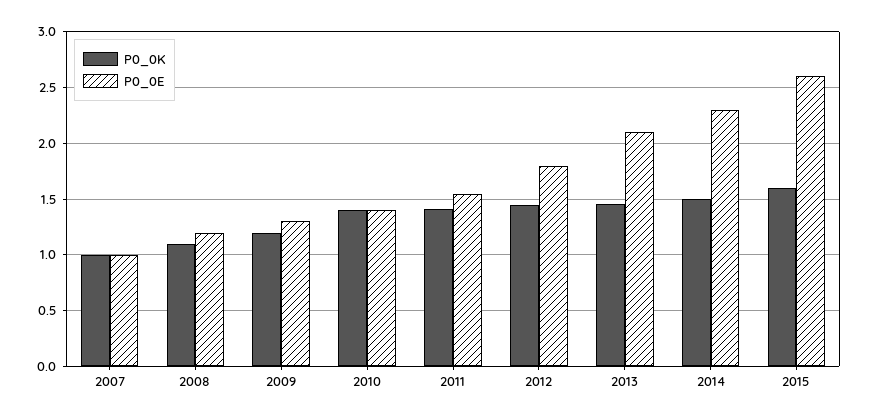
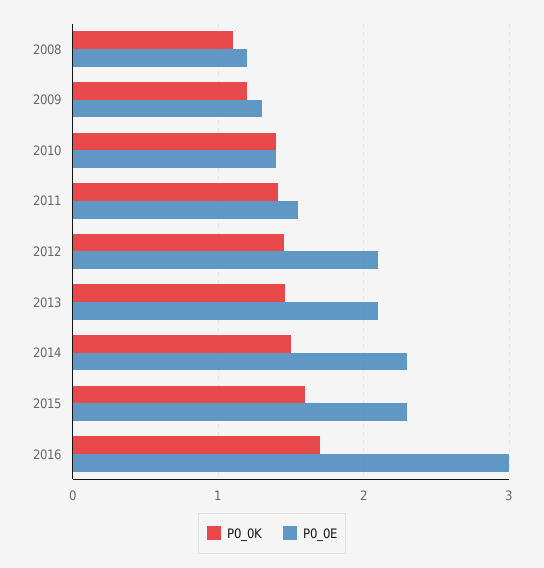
P0_0K, 2007: 1 -> none
P0_0E, 2007: 1 -> none
P0_0E, 2012: 1.8 -> 2.1
P0_0E, 2015: 2.6 -> 2.3
P0_0K, 2016: none -> 1.7
P0_0E, 2016: none -> 3

